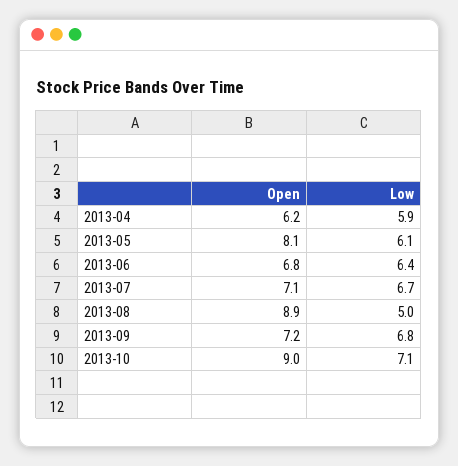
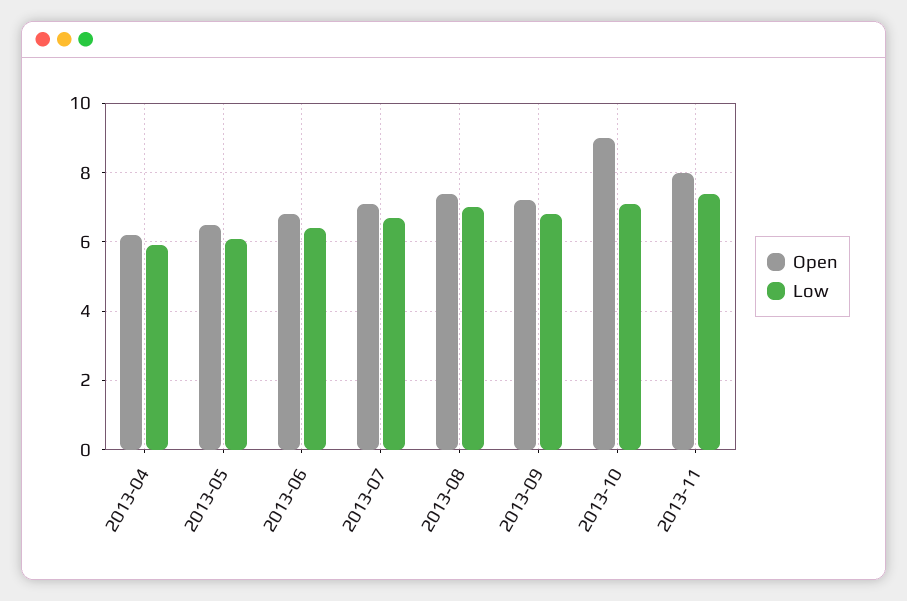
Open, 2013-05: 8.1 -> 6.5
Open, 2013-08: 8.9 -> 7.5
Low, 2013-08: 5 -> 7
Open, 2013-11: none -> 8
Low, 2013-11: none -> 7.5

